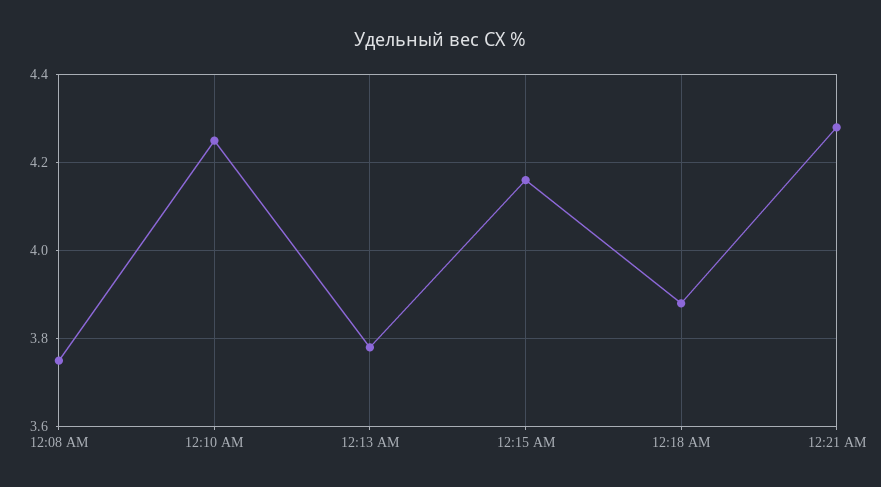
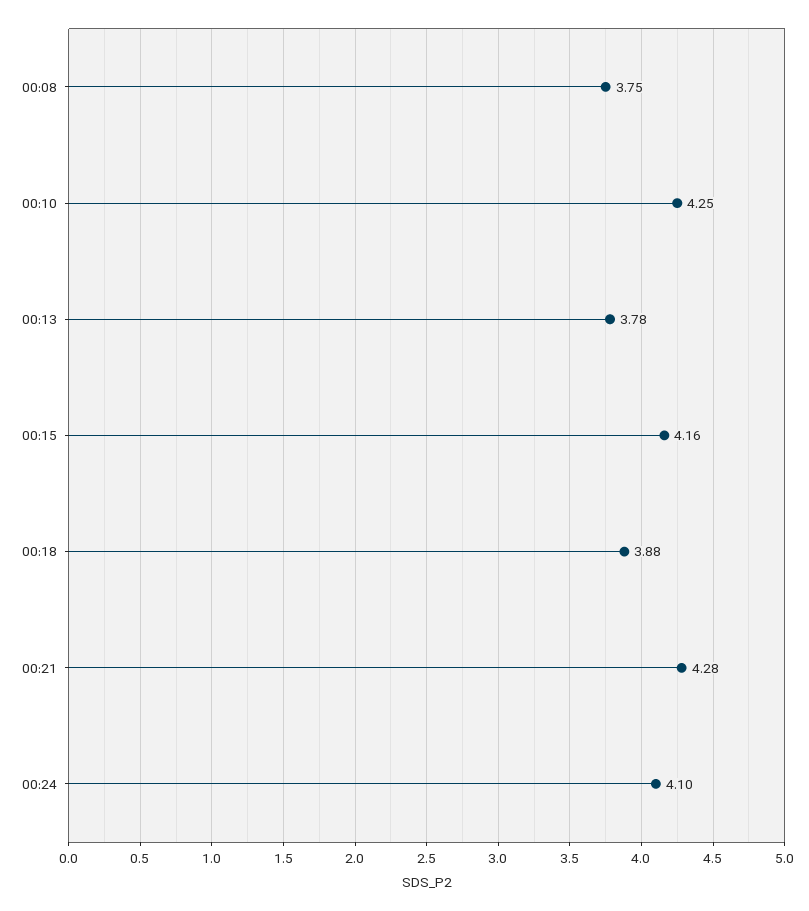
00:24: none -> 4.1

